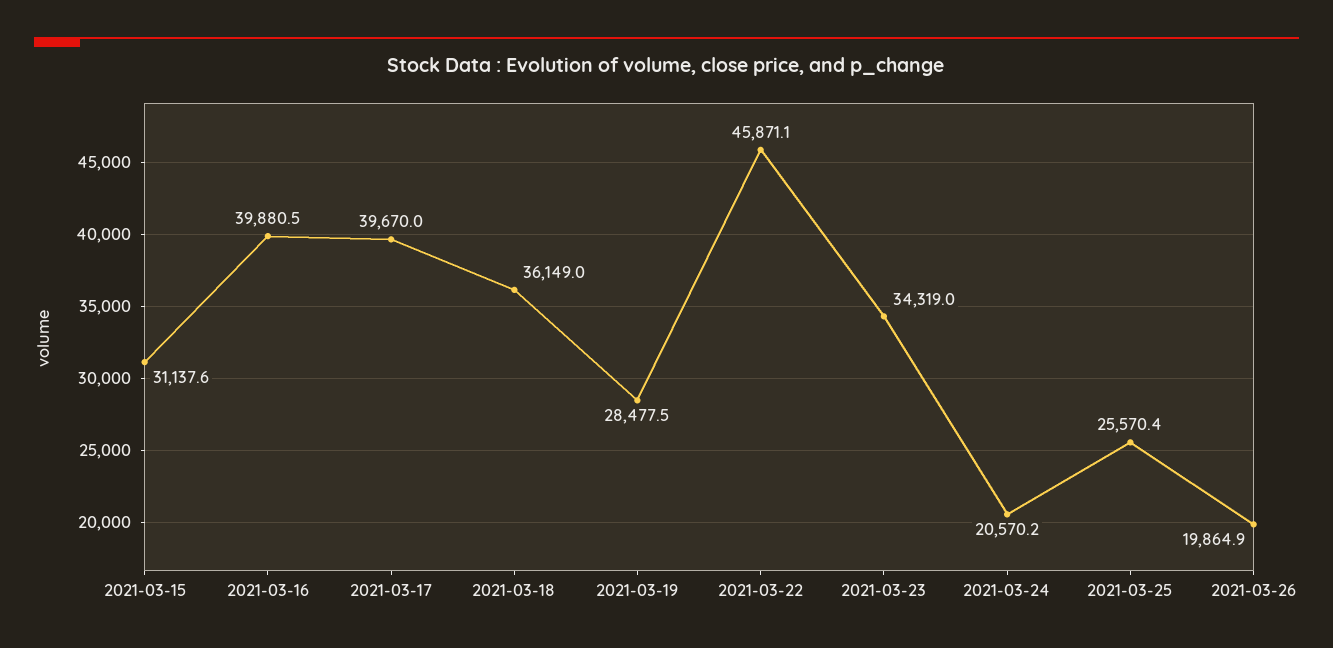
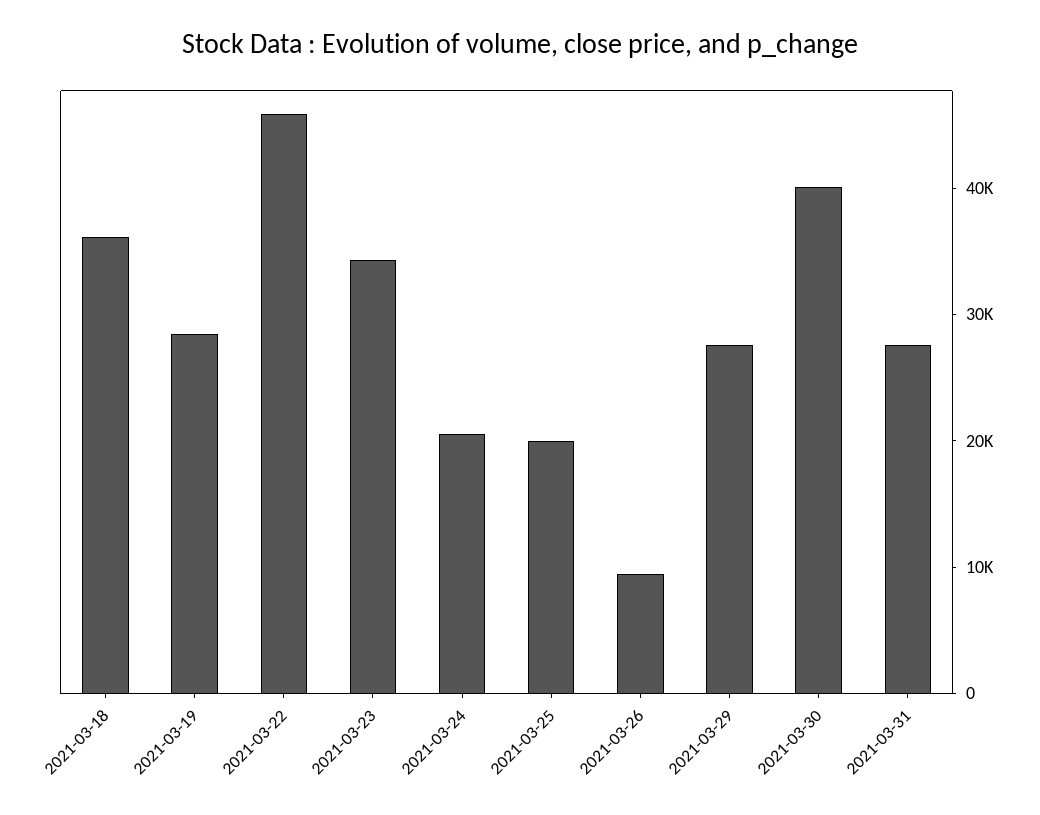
2021-03-15: 31137.6 -> none
2021-03-16: 39880.5 -> none
2021-03-17: 39670 -> none
2021-03-25: 25570.4 -> 20000
2021-03-26: 19864.9 -> 10000
2021-03-29: none -> 28000
2021-03-30: none -> 40000
2021-03-31: none -> 28000

